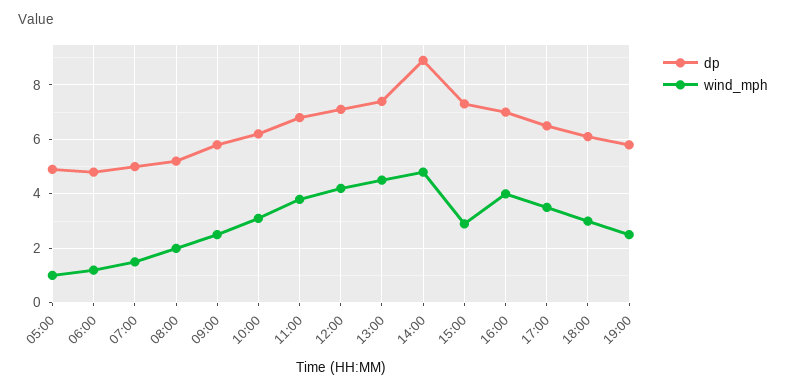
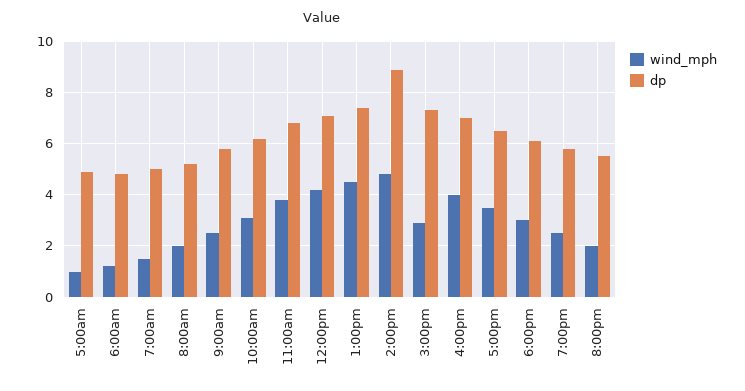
wind_mph, 8:00pm: none -> 2
dp, 8:00pm: none -> 5.5

